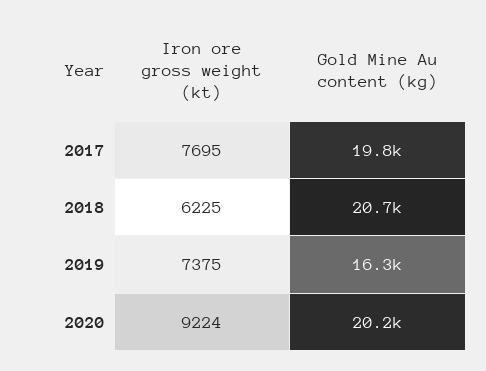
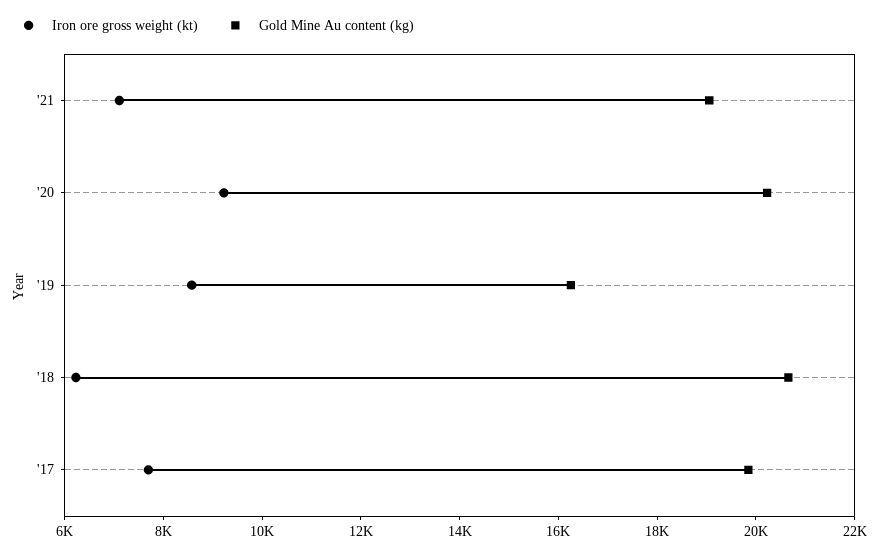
Iron ore gross weight (kt), 2019: 7375 -> 8500
Iron ore gross weight (kt), '21: none -> 7000
Gold Mine Au content (kg), '21: none -> 19000

